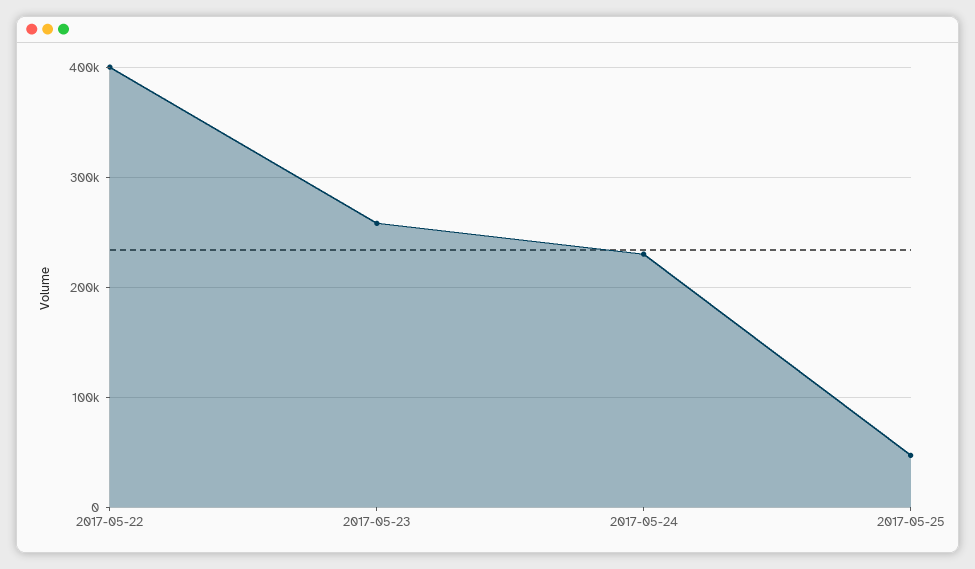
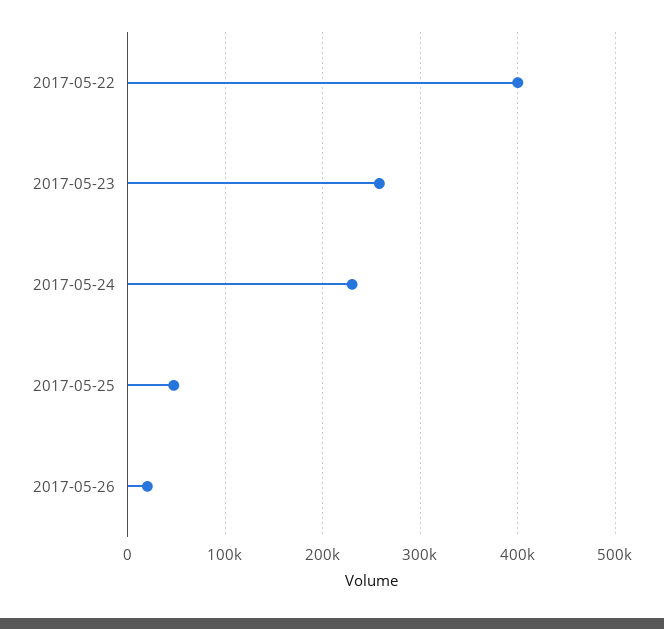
2017-05-26: none -> 20000

